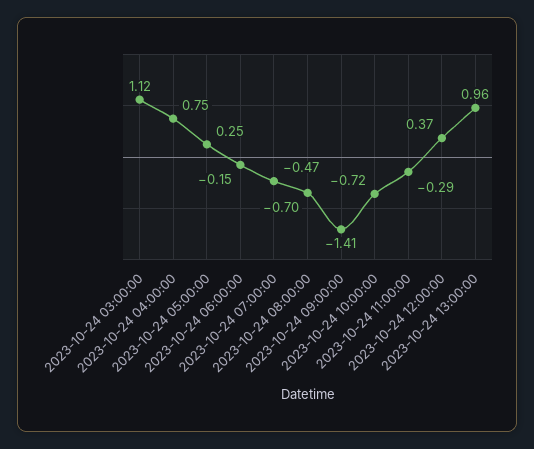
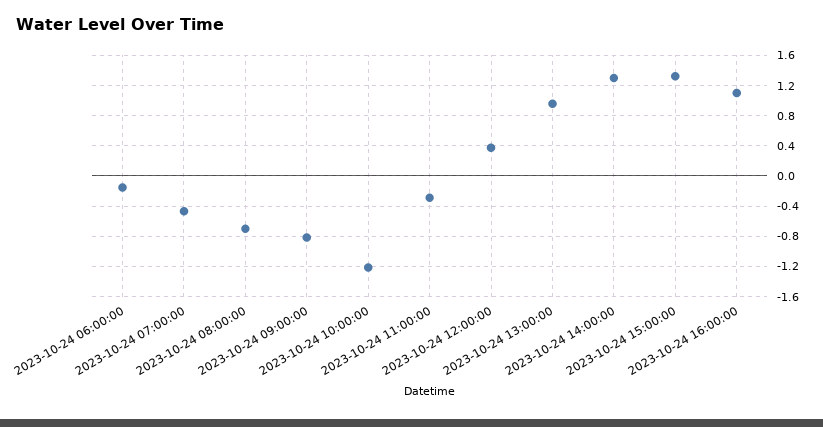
2023-10-24 03:00:00: 1.12 -> none
2023-10-24 04:00:00: 0.75 -> none
2023-10-24 05:00:00: 0.25 -> none
2023-10-24 09:00:00: -1.41 -> -0.8
2023-10-24 10:00:00: -0.72 -> -1.2
2023-10-24 14:00:00: none -> 1.3
2023-10-24 15:00:00: none -> 1.3
2023-10-24 16:00:00: none -> 1.1

